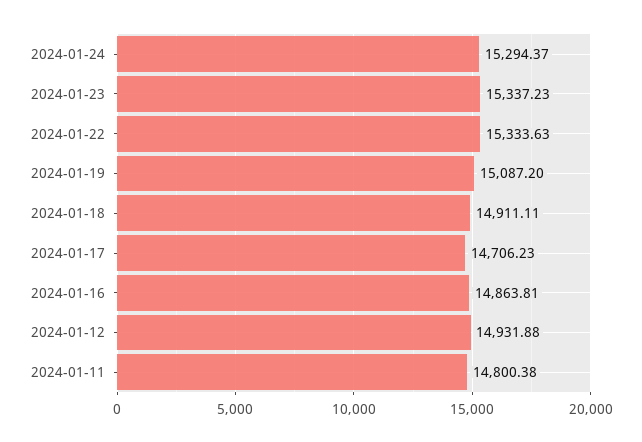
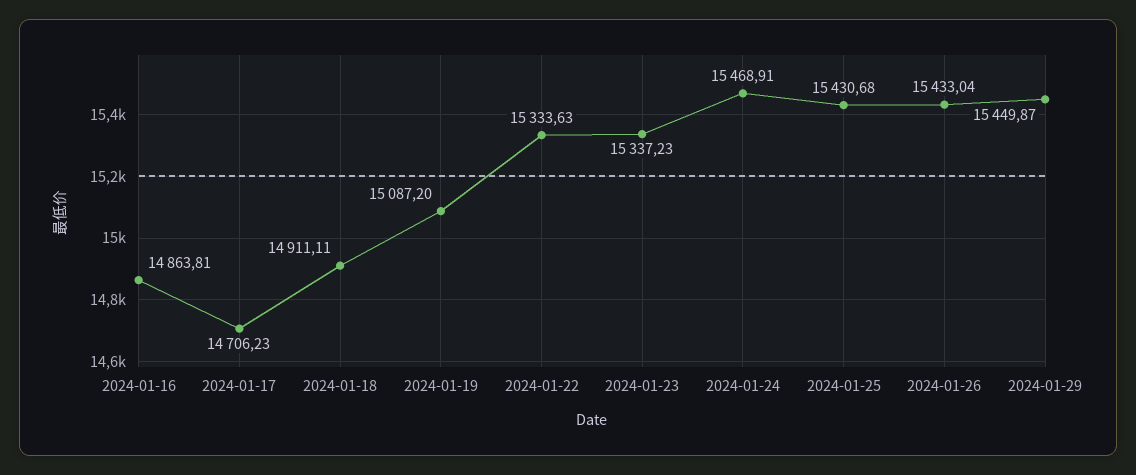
2024-01-24: 15294.37 -> 15468.91
2024-01-12: 14931.88 -> none
2024-01-11: 14800.38 -> none
2024-01-25: none -> 15430.68
2024-01-26: none -> 15433.04
2024-01-29: none -> 15449.87

